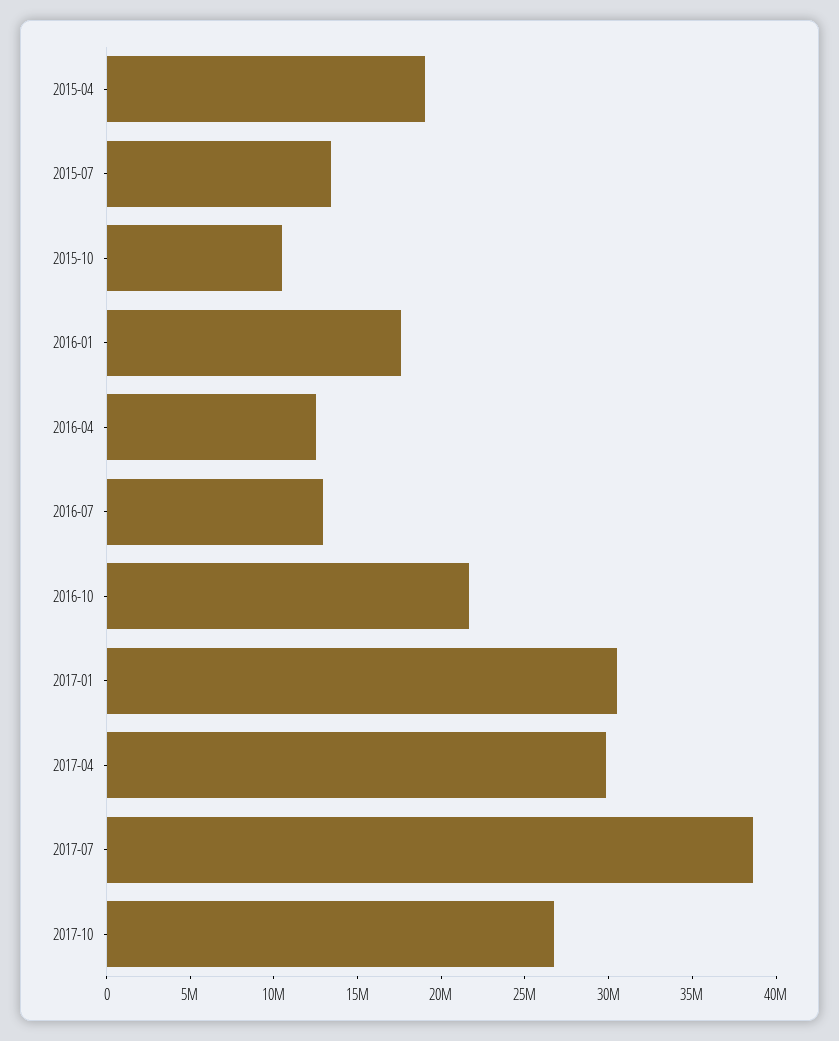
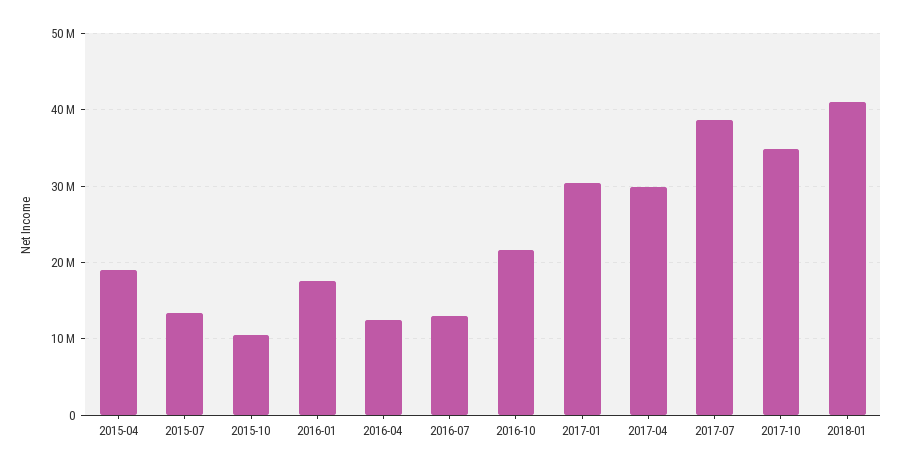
2017-10: 27000000 -> 35000000
2018-01: none -> 41000000

